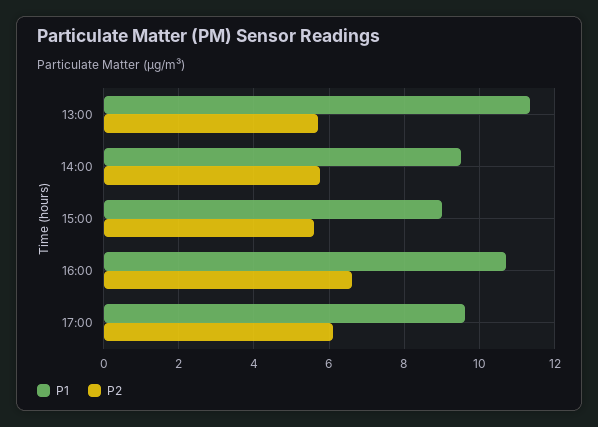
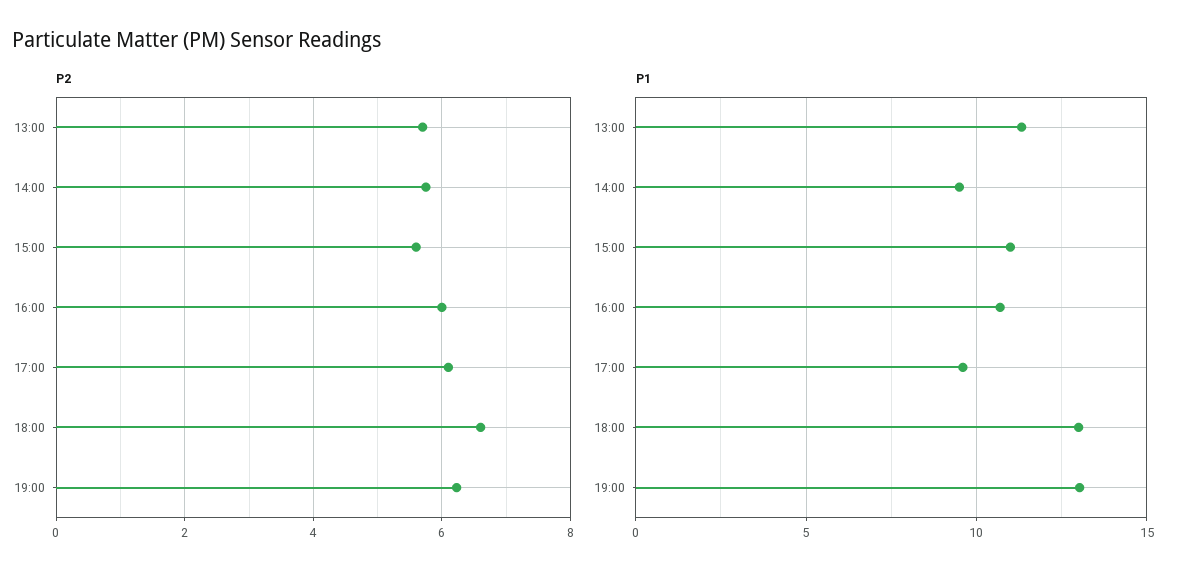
P1, 15:00: 9 -> 11
P2, 16:00: 6.6 -> 6
P2, 18:00: none -> 6.6
P2, 19:00: none -> 6.2
P1, 18:00: none -> 13
P1, 19:00: none -> 13

